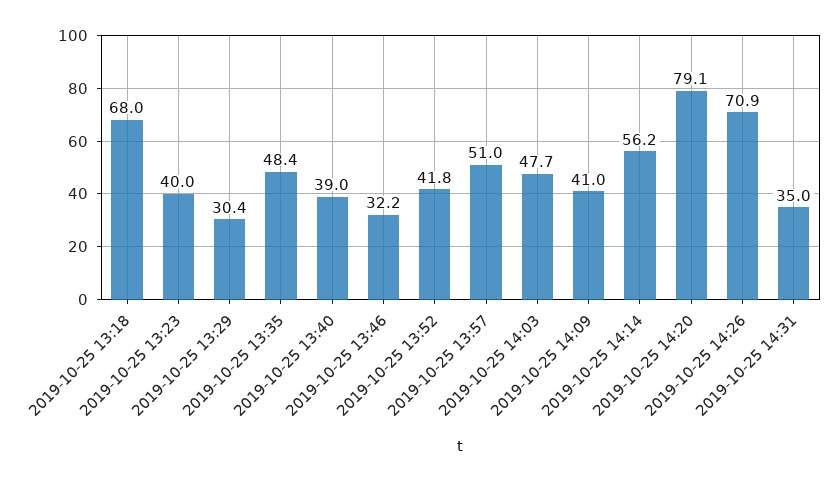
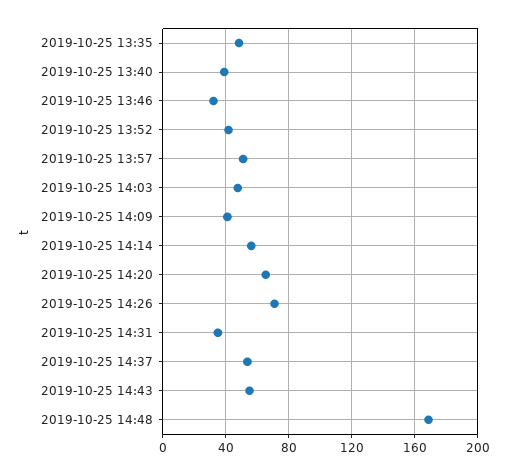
2019-10-25 13:18: 68 -> none
2019-10-25 13:23: 40 -> none
2019-10-25 13:29: 30.4 -> none
2019-10-25 14:20: 79.1 -> 65
2019-10-25 14:37: none -> 55
2019-10-25 14:43: none -> 55
2019-10-25 14:48: none -> 170

